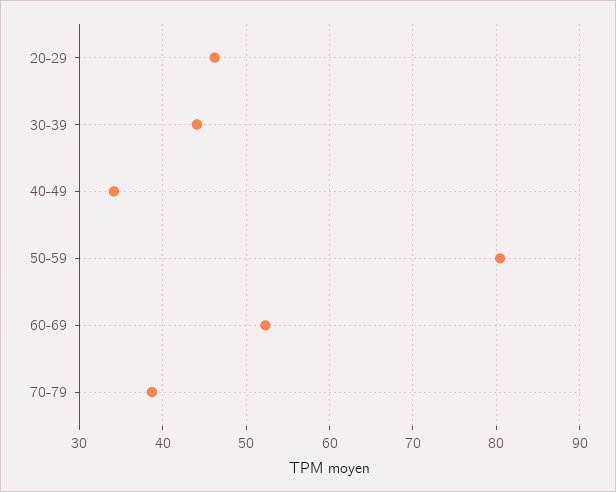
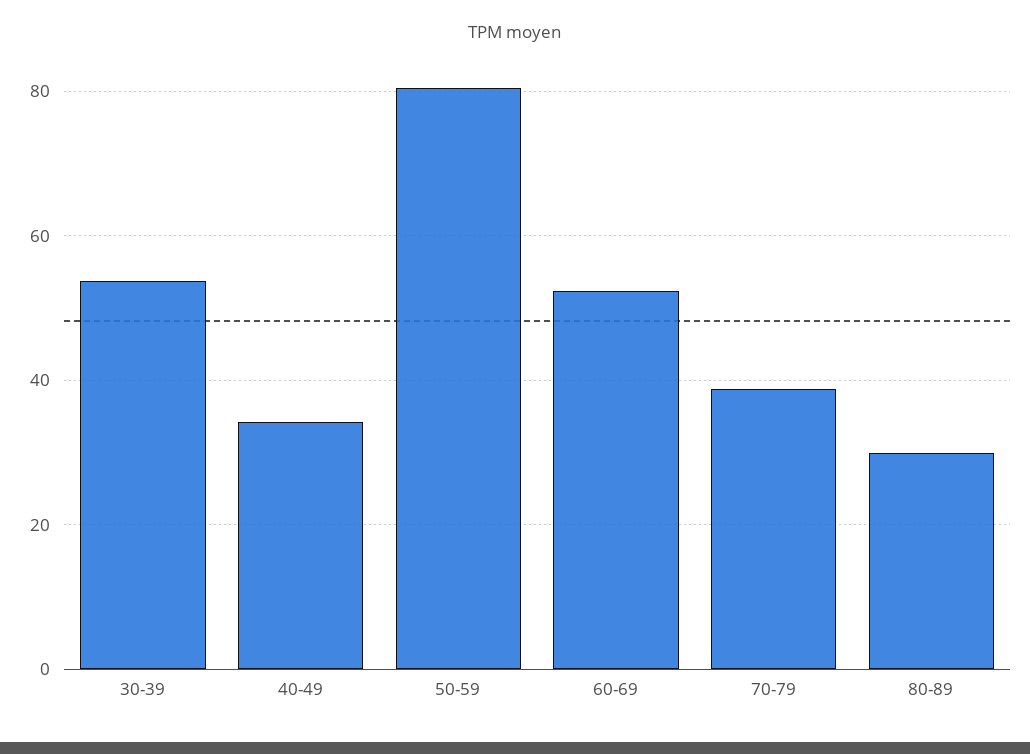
20-29: 46 -> none
30-39: 44 -> 54
80-89: none -> 30

